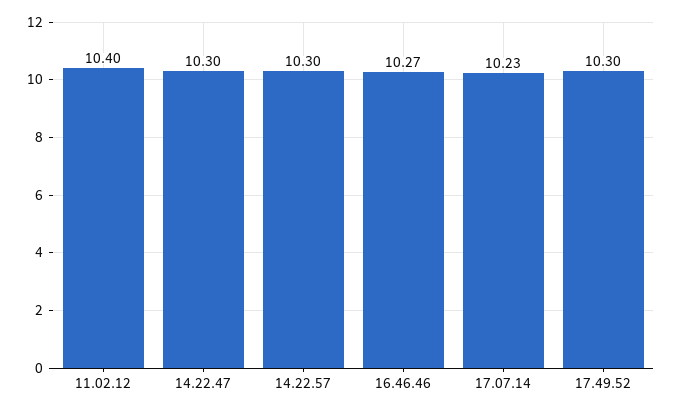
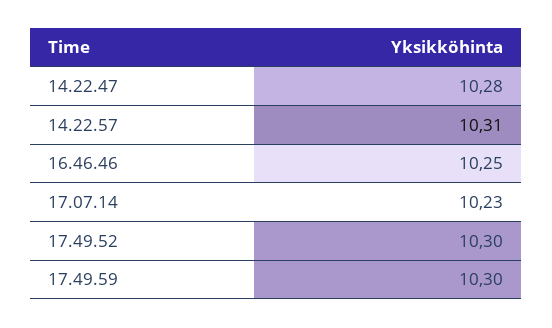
11.02.12: 10.4 -> none
14.22.47: 10.3 -> 10.28
14.22.57: 10.3 -> 10.31
16.46.46: 10.27 -> 10.25
17.49.59: none -> 10.3

